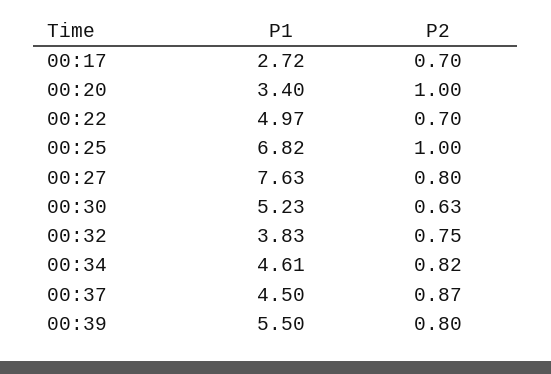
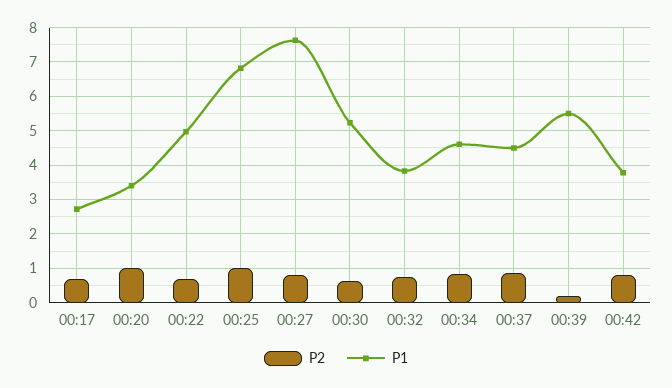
P2, 00:39: 0.8 -> 0.2
P2, 00:42: none -> 0.8
P1, 00:42: none -> 3.8

